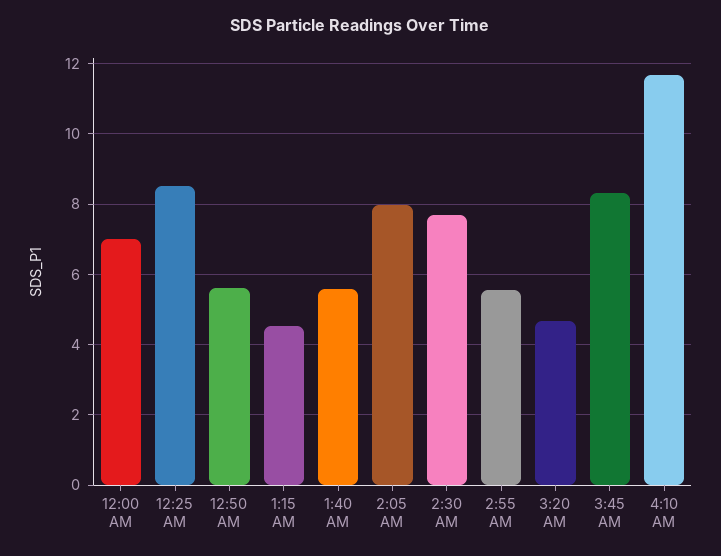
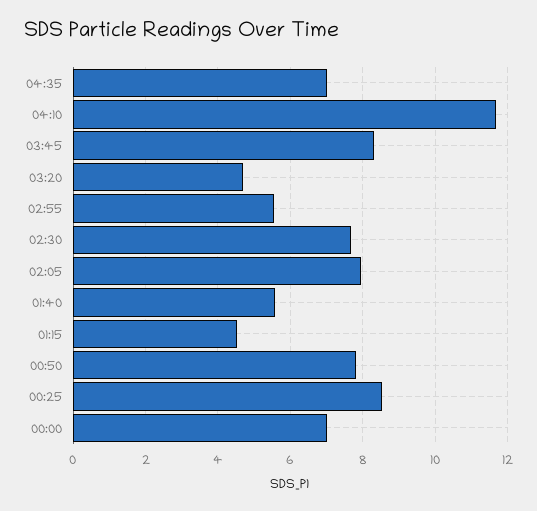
12:50 AM: 5.6 -> 7.8
04:35: none -> 7

